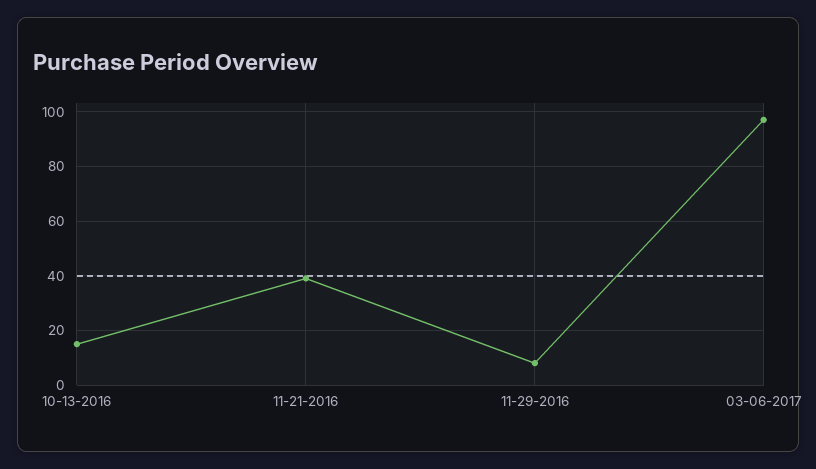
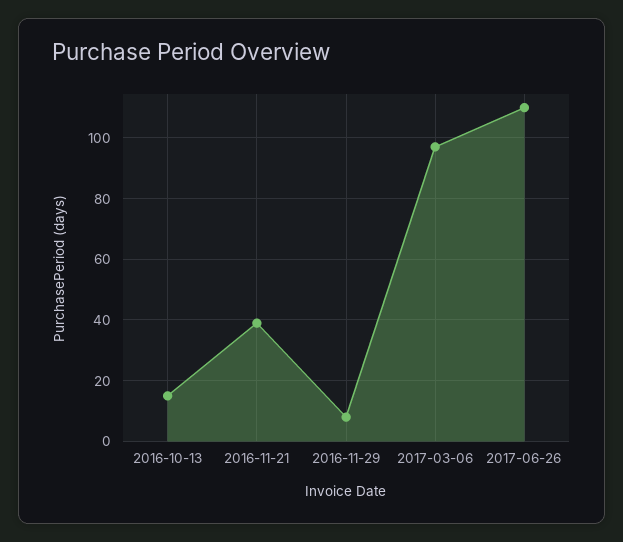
2017-06-26: none -> 110

